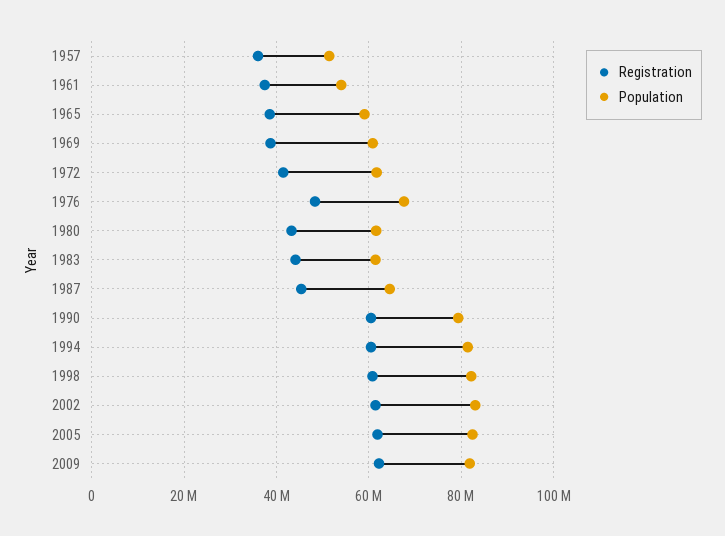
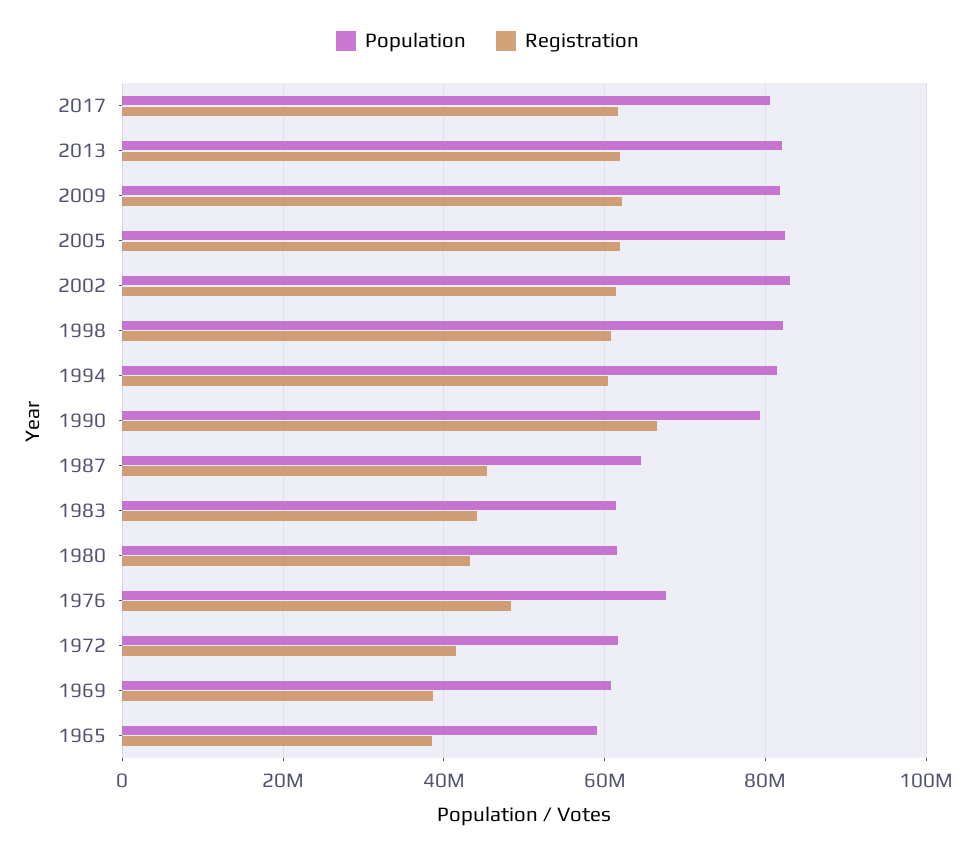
Registration, 1957: 36000000 -> none
Population, 1957: 52000000 -> none
Registration, 1961: 38000000 -> none
Population, 1961: 54000000 -> none
Registration, 1990: 60000000 -> 66000000
Population, 2017: none -> 80000000
Registration, 2017: none -> 62000000
Population, 2013: none -> 82000000
Registration, 2013: none -> 62000000

